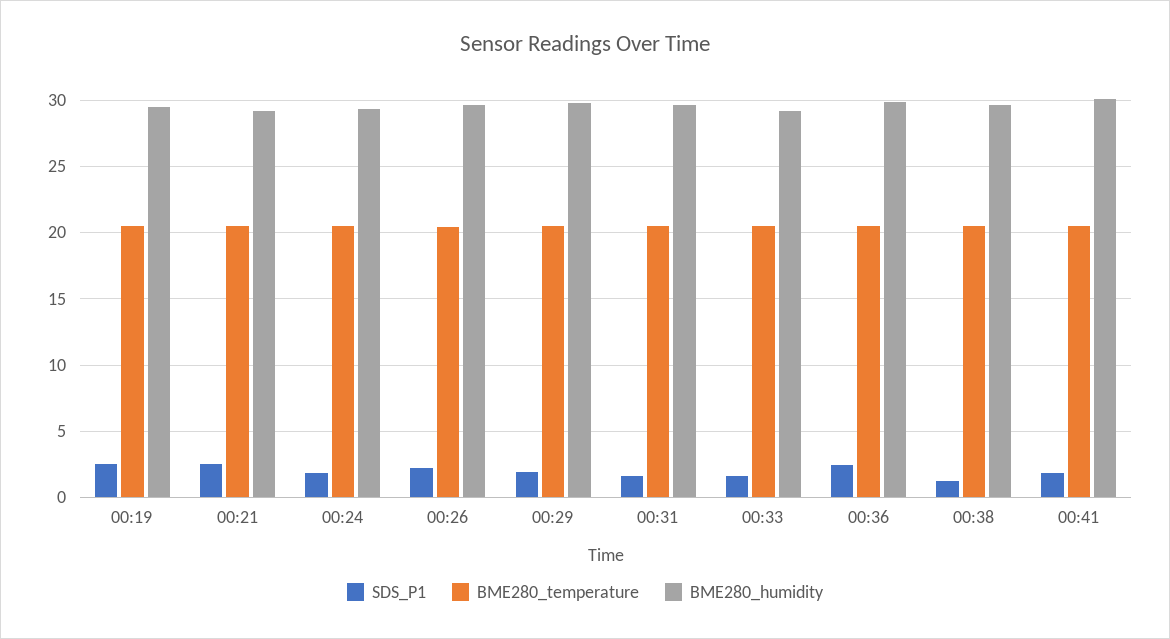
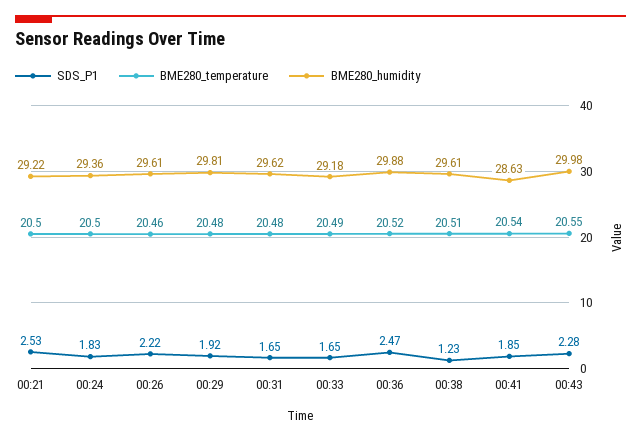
SDS_P1, 00:19: 2.5 -> none
BME280_temperature, 00:19: 20.5 -> none
BME280_humidity, 00:19: 29.5 -> none
BME280_humidity, 00:41: 30 -> 28.63
SDS_P1, 00:43: none -> 2.28
BME280_temperature, 00:43: none -> 20.55
BME280_humidity, 00:43: none -> 29.98

